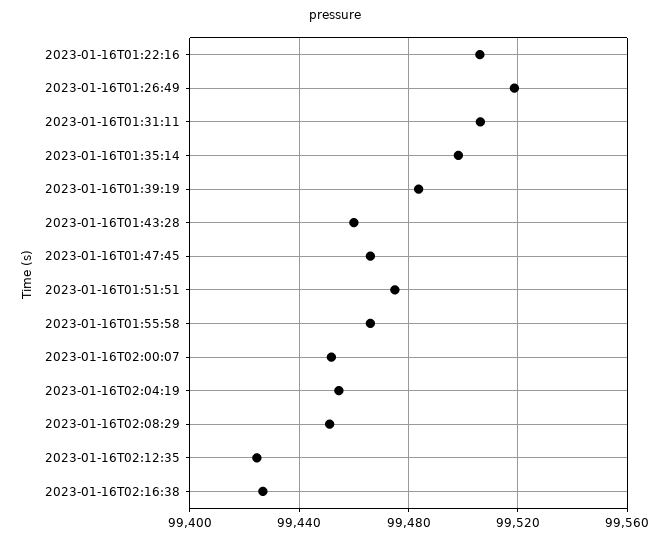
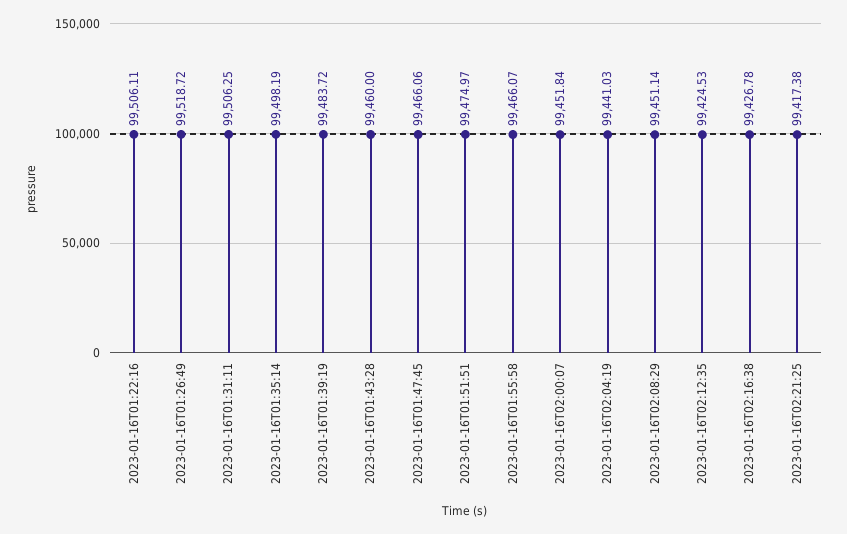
2023-01-16T02:04:19: 99455 -> 99441.03
2023-01-16T02:21:25: none -> 99417.38

